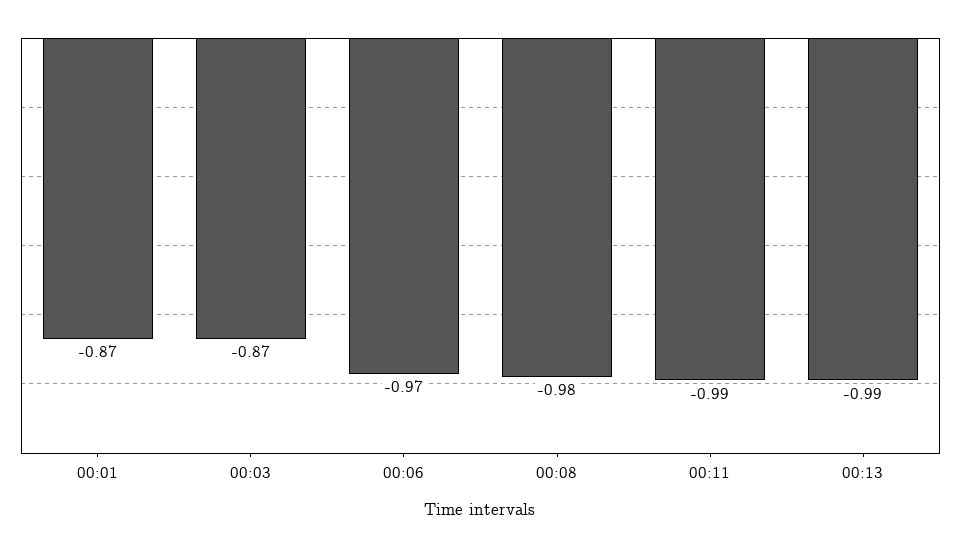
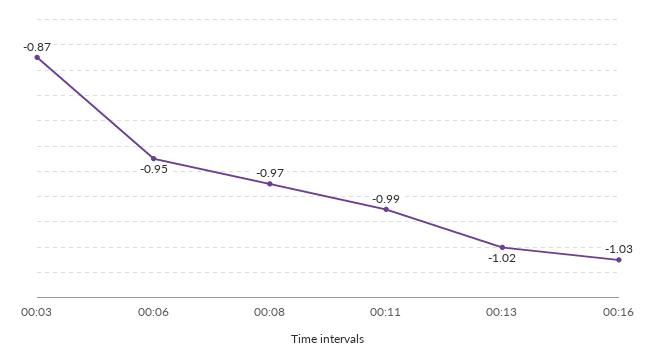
00:01: -0.87 -> none
00:06: -0.97 -> -0.95
00:08: -0.98 -> -0.97
00:13: -0.99 -> -1.02
00:16: none -> -1.03

